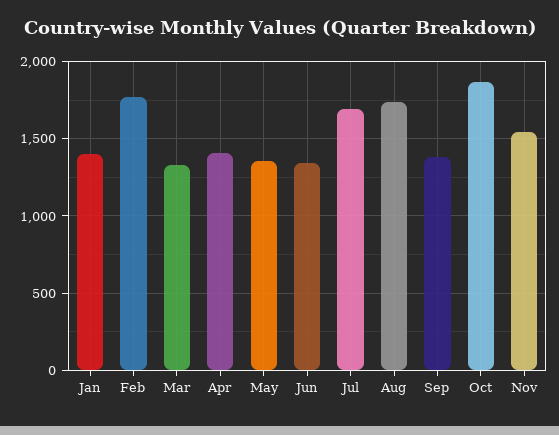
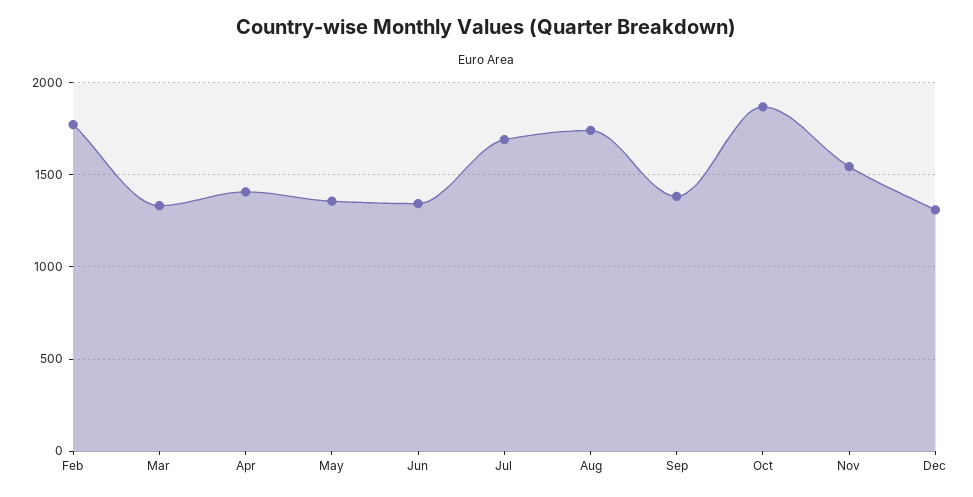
Jan: 1400 -> none
Dec: none -> 1300

